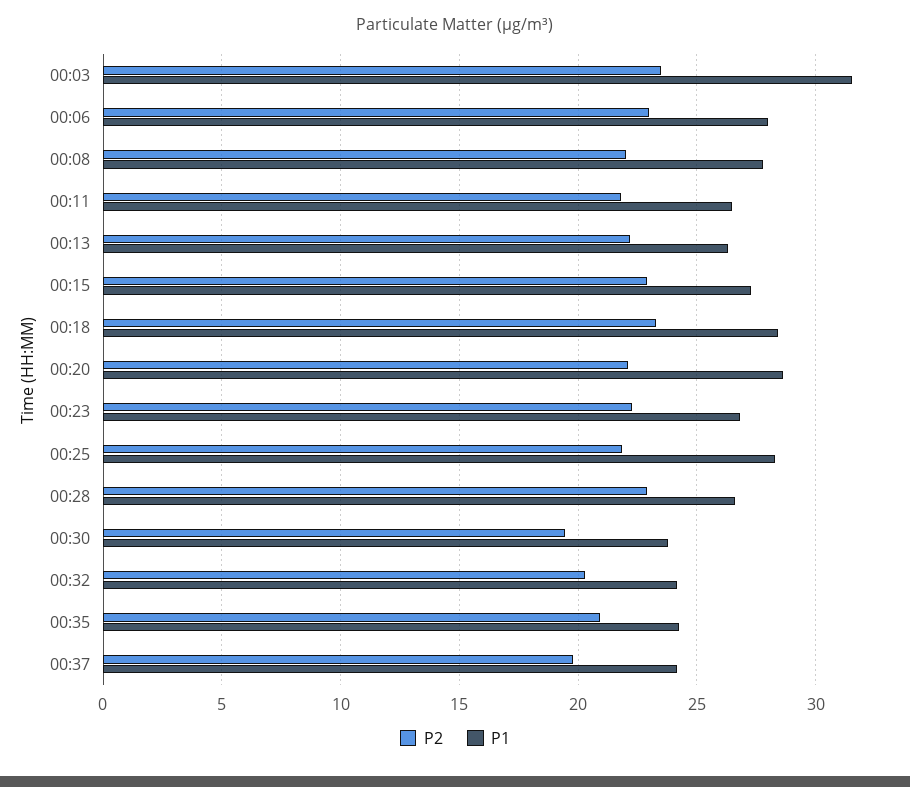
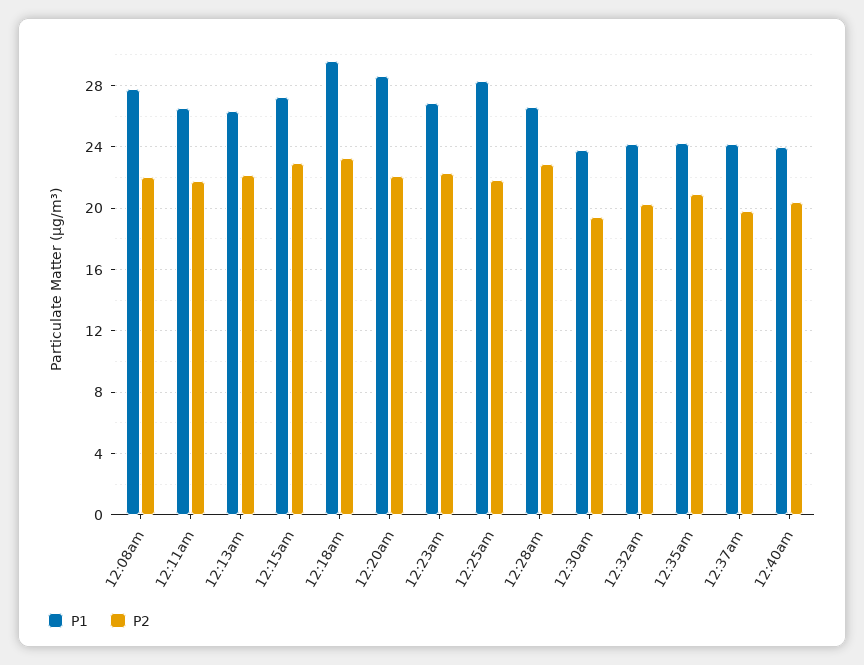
P2, 00:03: 23.5 -> none
P1, 00:03: 31.5 -> none
P2, 00:06: 23 -> none
P1, 00:06: 28 -> none
P1, 00:18: 28.5 -> 29.5
P1, 12:40am: none -> 24
P2, 12:40am: none -> 20.5

